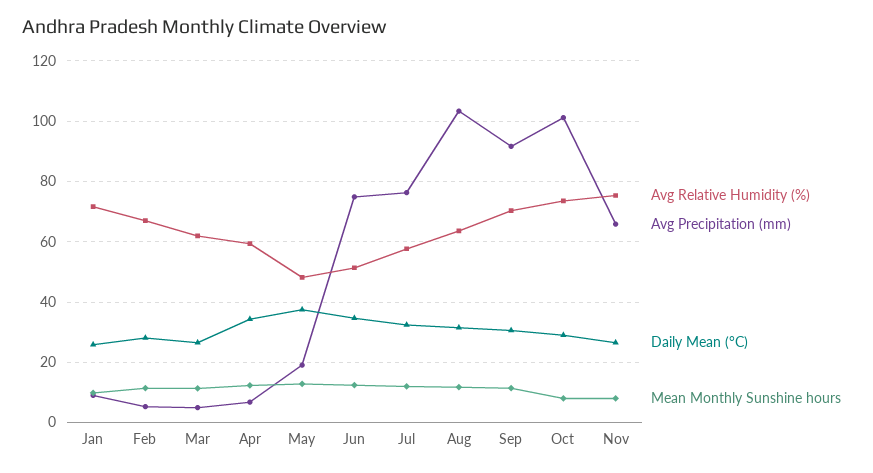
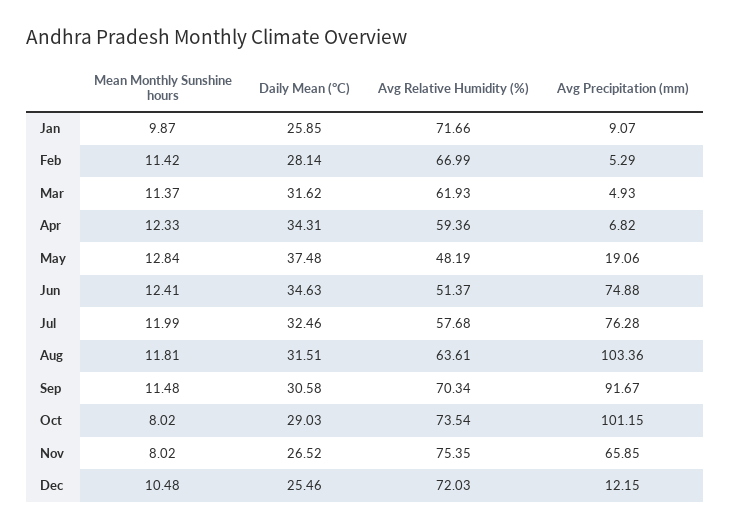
Daily Mean (°C), Mar: 26 -> 31.62
Mean Monthly Sunshine hours, Dec: none -> 10.48
Daily Mean (°C), Dec: none -> 25.46
Avg Relative Humidity (%), Dec: none -> 72.03
Avg Precipitation (mm), Dec: none -> 12.15

